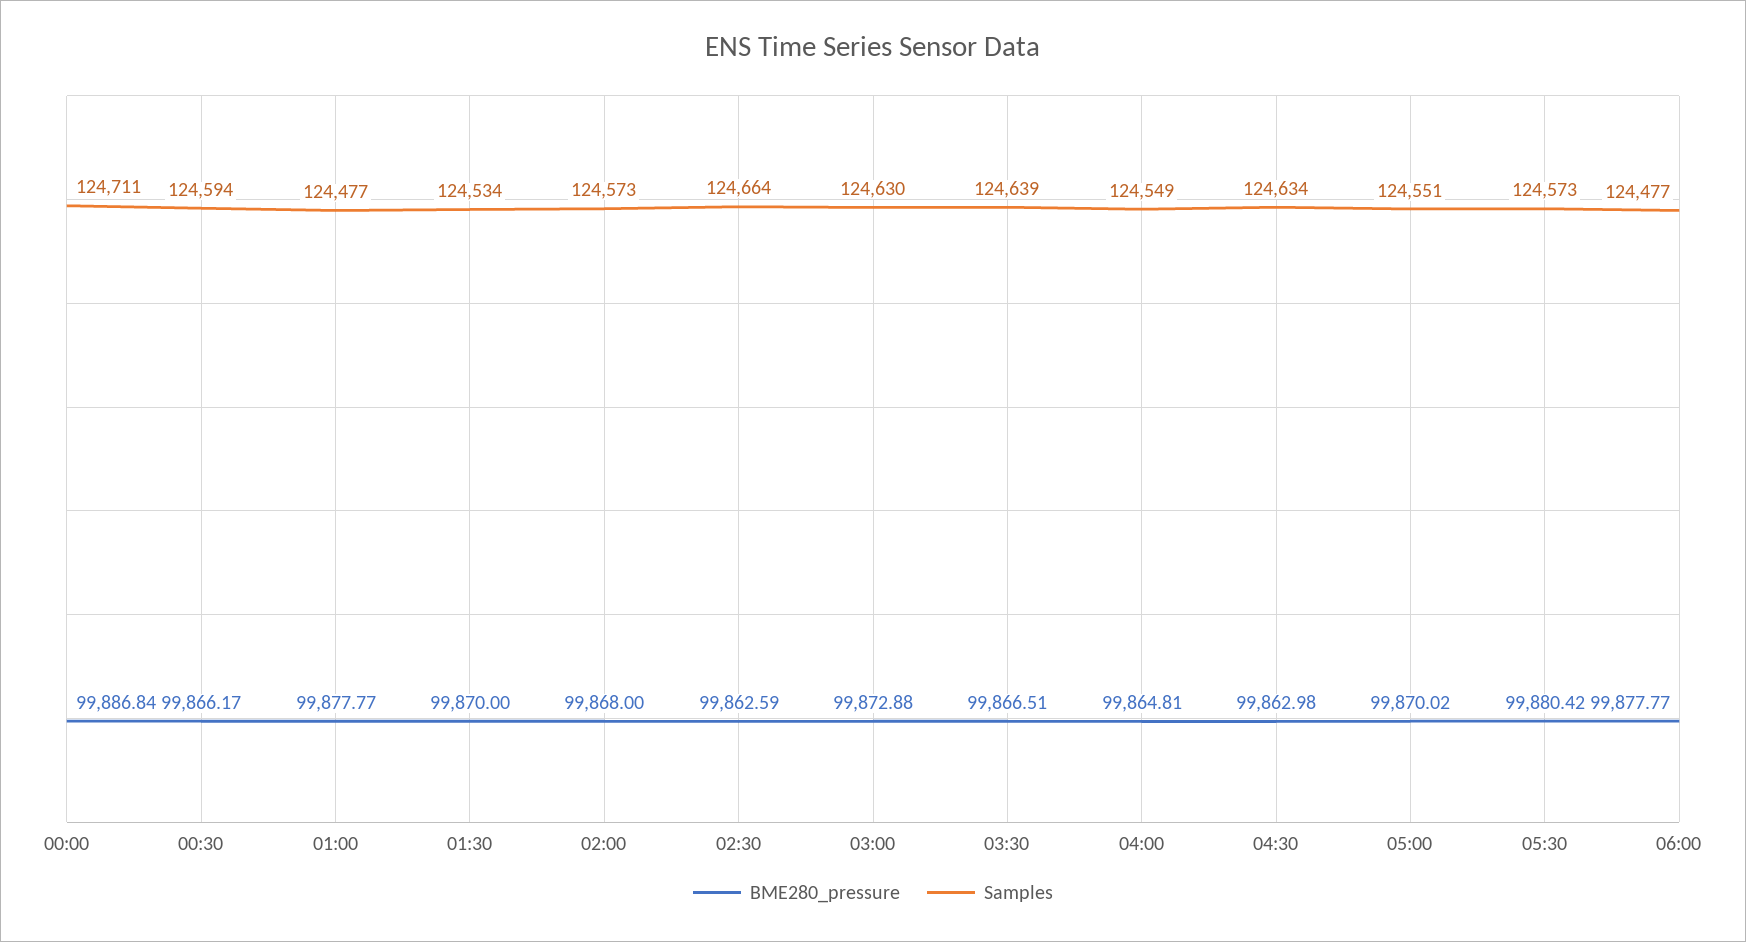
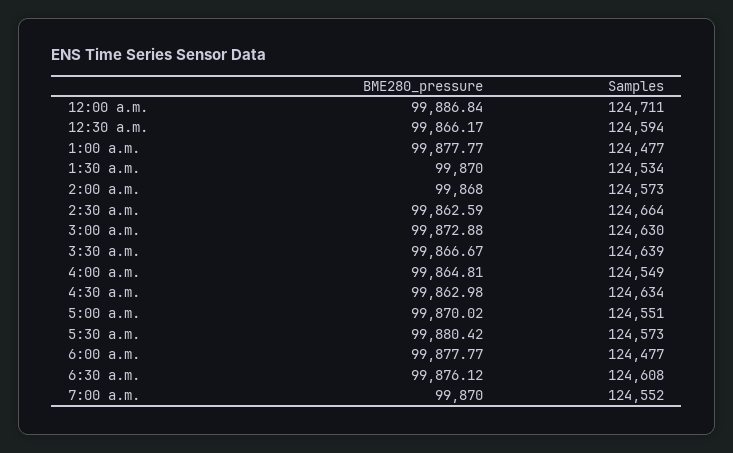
BME280_pressure, 03:30: 99866.51 -> 99866.67
BME280_pressure, 6:30 a.m.: none -> 99876.12
Samples, 6:30 a.m.: none -> 124608
BME280_pressure, 7:00 a.m.: none -> 99870
Samples, 7:00 a.m.: none -> 124552

